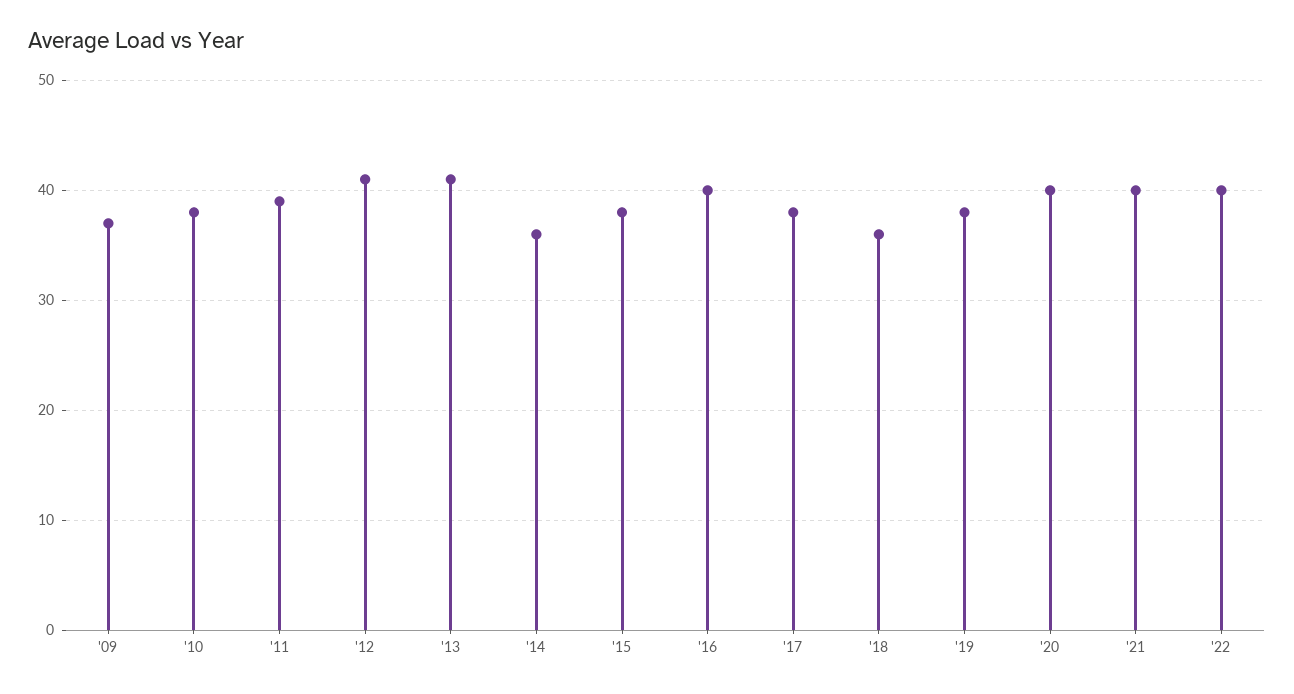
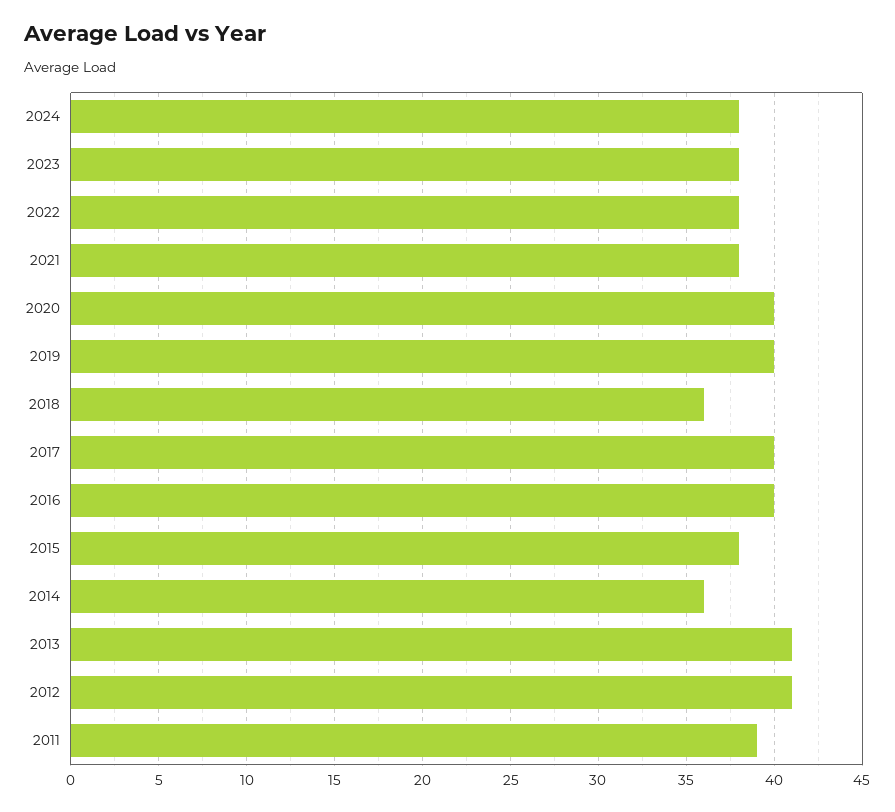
'09: 37 -> none
'10: 38 -> none
'17: 38 -> 40
'19: 38 -> 40
'21: 40 -> 38
'22: 40 -> 38
2024: none -> 38
2023: none -> 38

